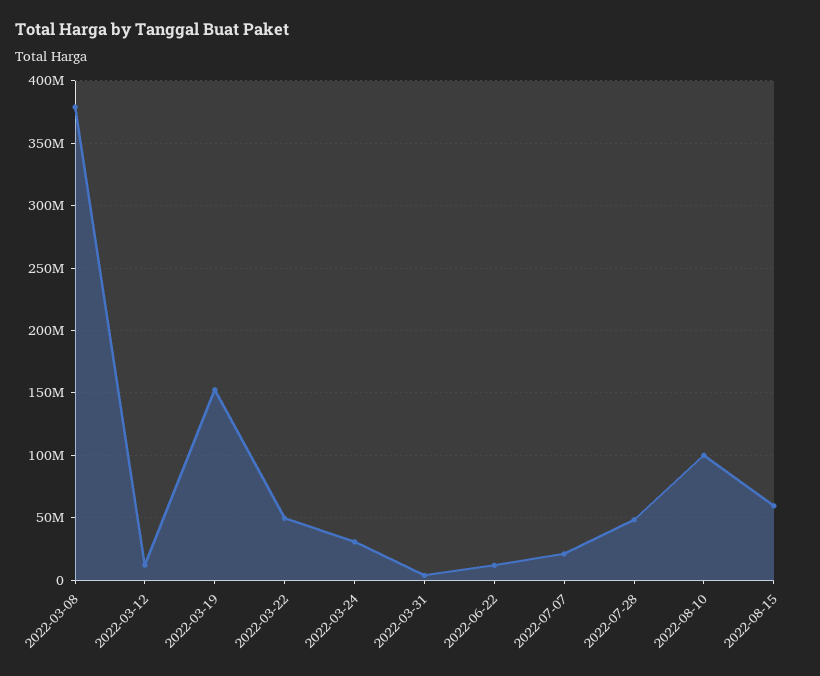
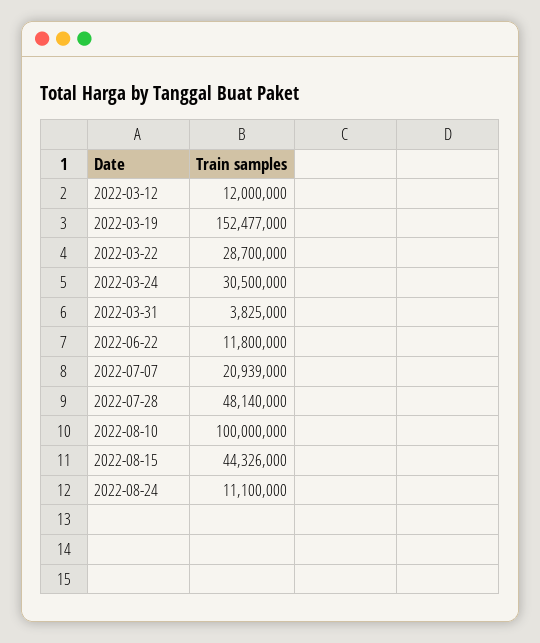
2022-03-08: 380000000 -> none
2022-03-22: 50000000 -> 28700000
2022-08-15: 60000000 -> 44326000
2022-08-24: none -> 11100000

